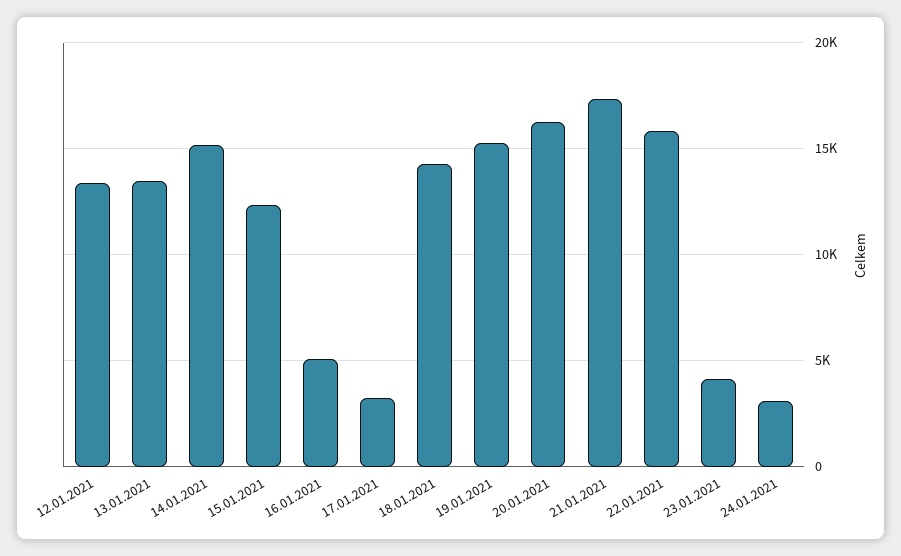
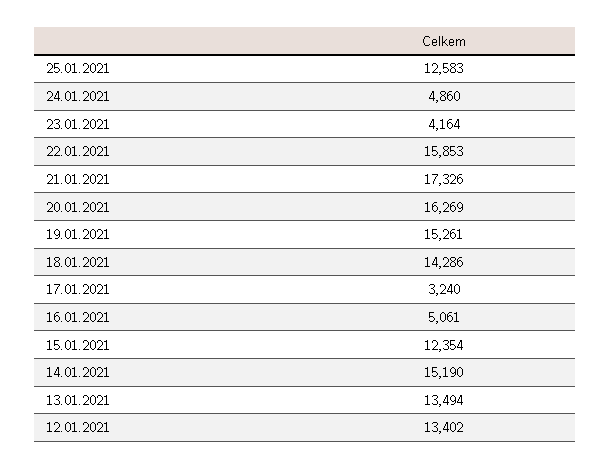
24.01.2021: 3000 -> 4860
25.01.2021: none -> 12583

